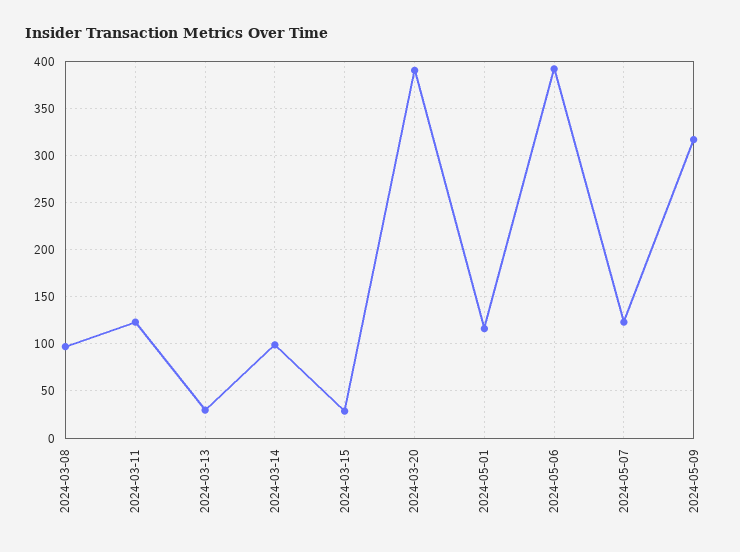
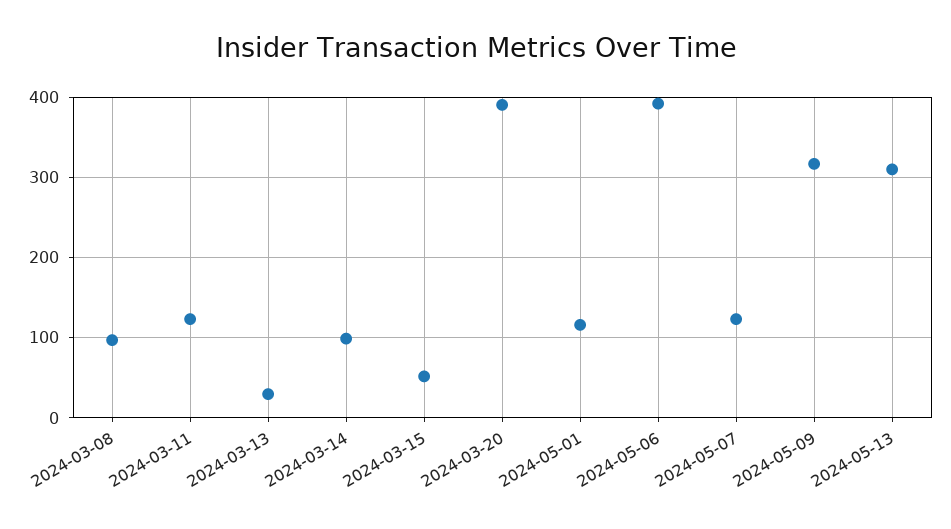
2024-03-15: 30 -> 50
2024-05-13: none -> 310

